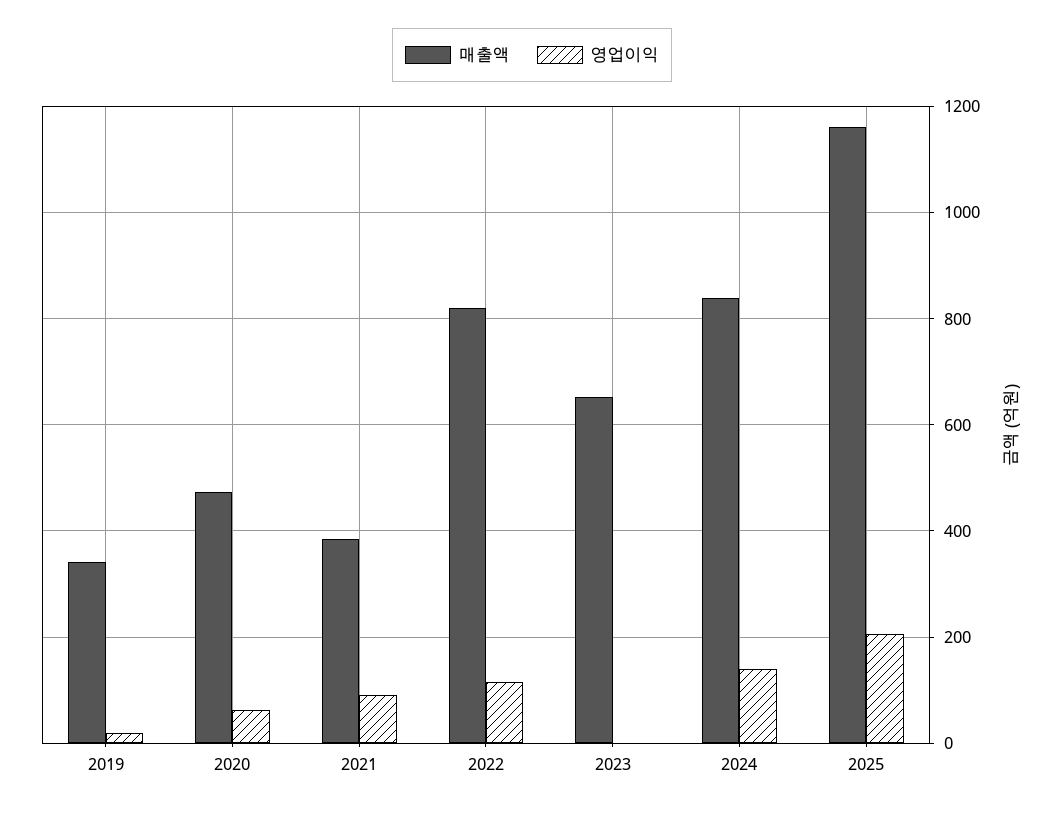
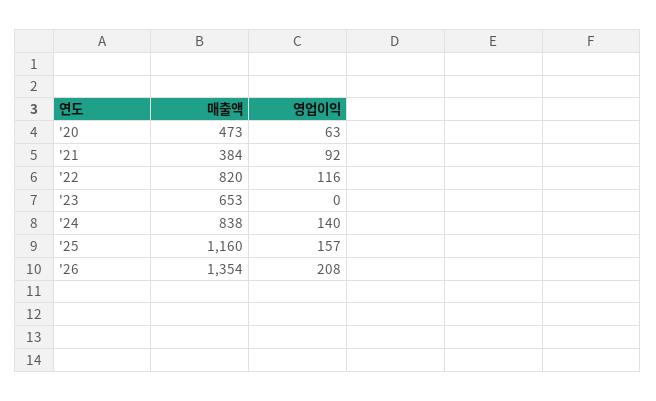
매출액, 2019: 340 -> none
영업이익, 2019: 20 -> none
영업이익, 2025: 200 -> 157
매출액, '26: none -> 1354
영업이익, '26: none -> 208

